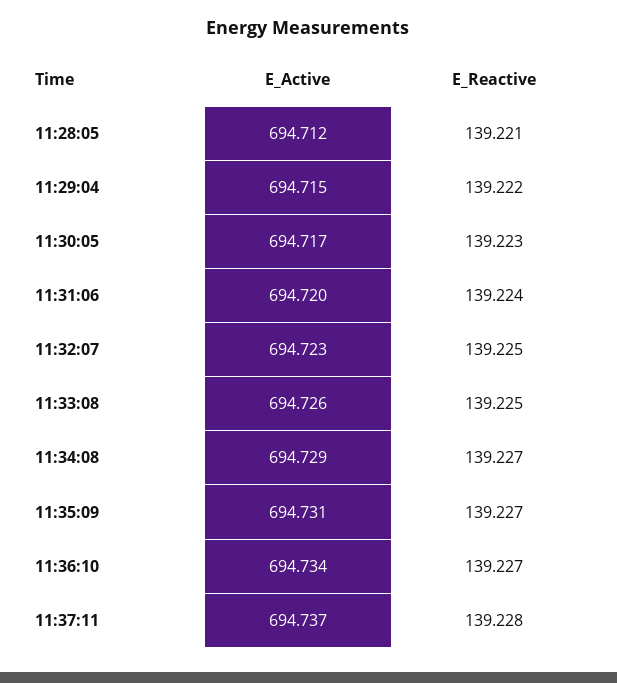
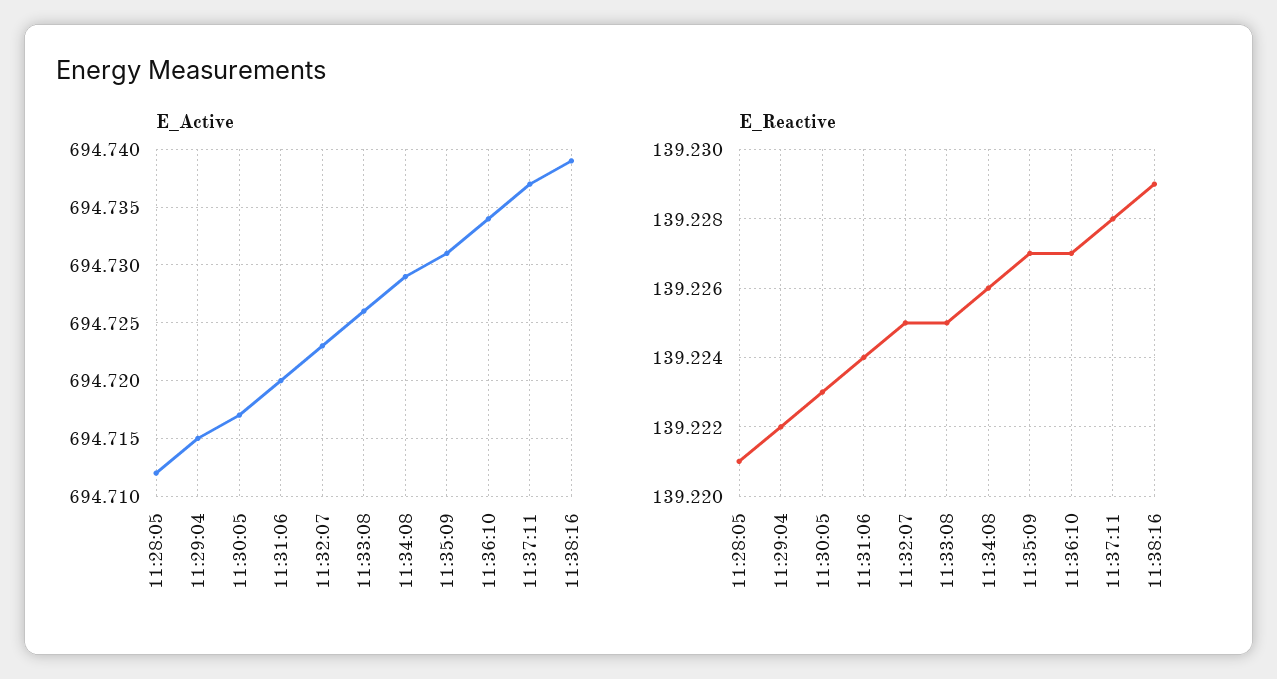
E_Reactive, 11:34:08: 139.227 -> 139.226
E_Active, 11:38:16: none -> 694.739
E_Reactive, 11:38:16: none -> 139.229

